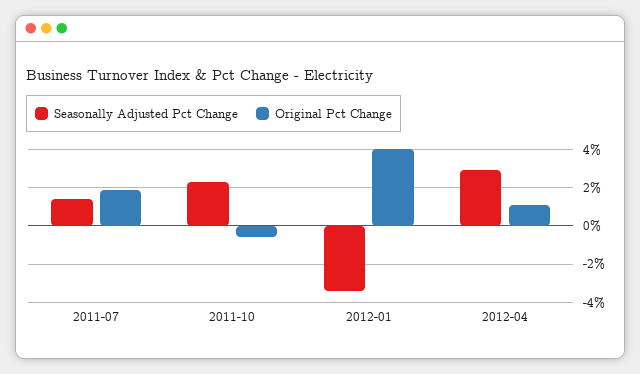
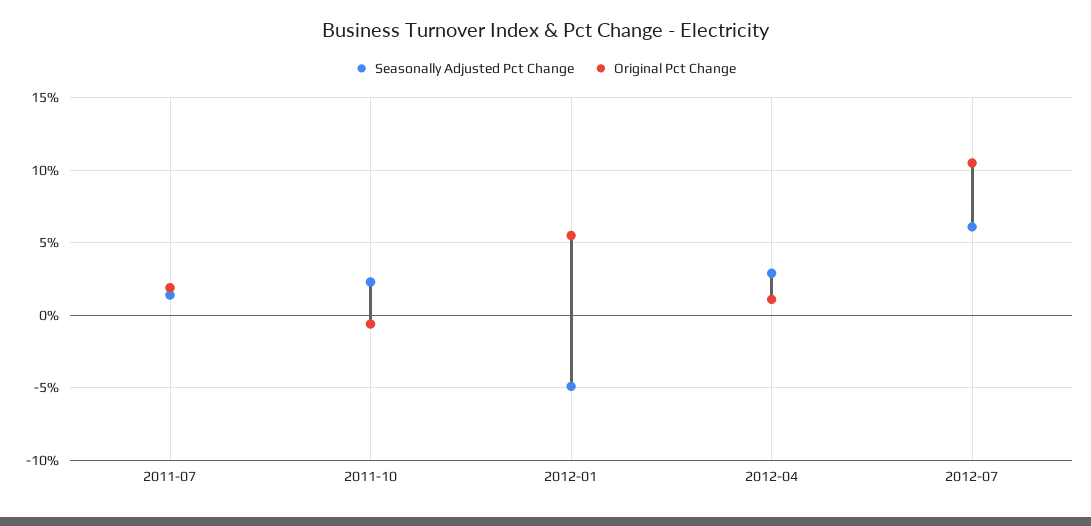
Seasonally Adjusted Pct Change, 2012-01: -3.5 -> -5
Original Pct Change, 2012-01: 4 -> 5.5
Seasonally Adjusted Pct Change, 2012-07: none -> 6
Original Pct Change, 2012-07: none -> 10.5

